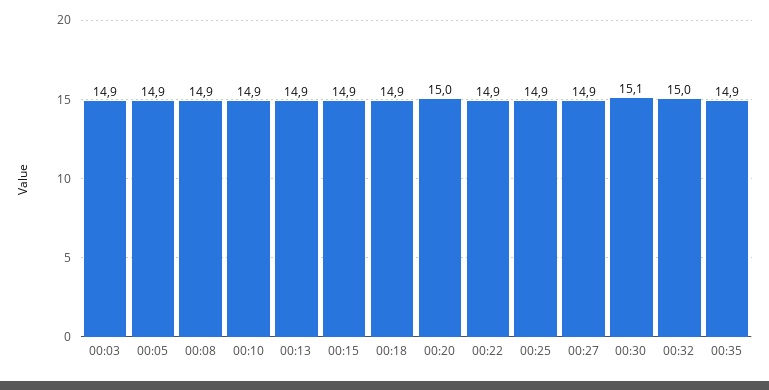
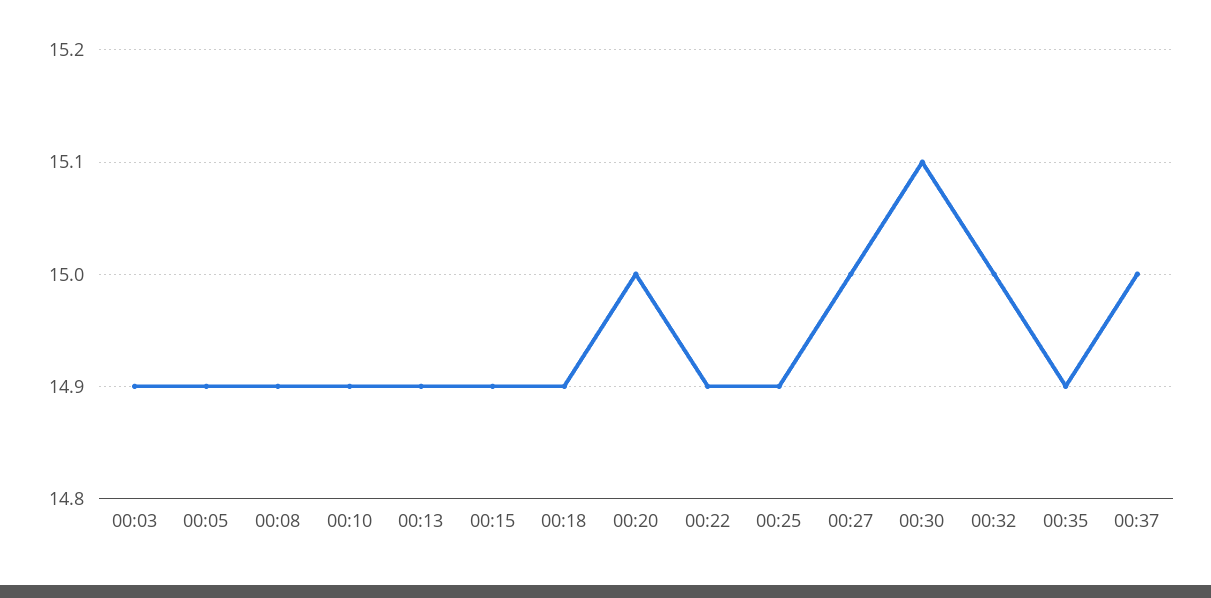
00:27: 14.9 -> 15
00:37: none -> 15

